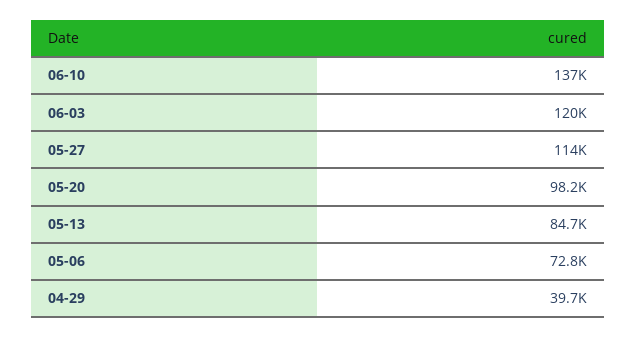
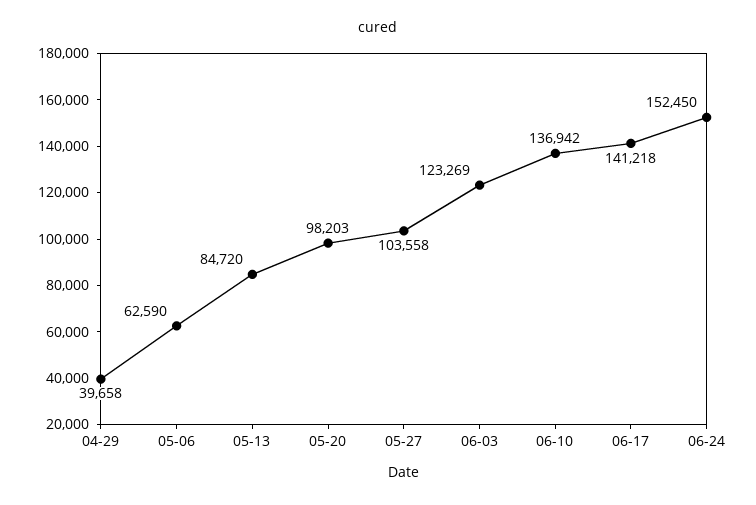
06-03: 120000 -> 123269
05-27: 114000 -> 103558
05-06: 72800 -> 62590
06-17: none -> 141218
06-24: none -> 152450

